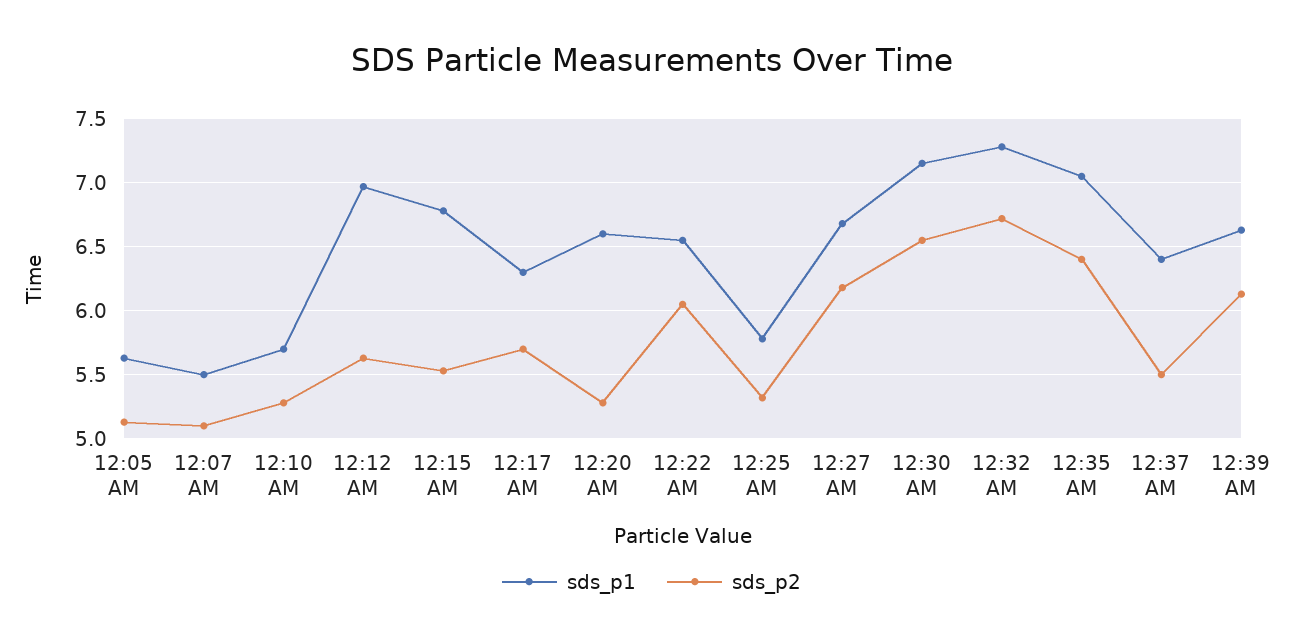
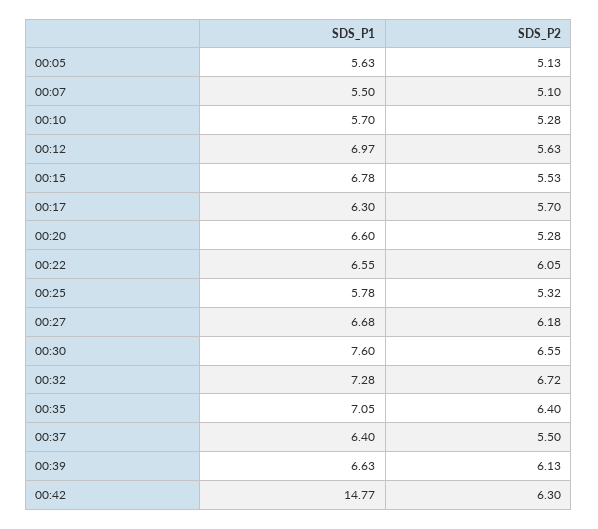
sds_p1, 12:30 AM: 7.15 -> 7.6
sds_p1, 00:42: none -> 14.77
sds_p2, 00:42: none -> 6.3

